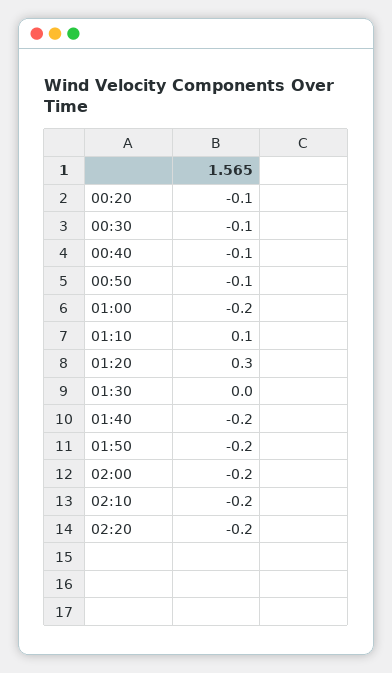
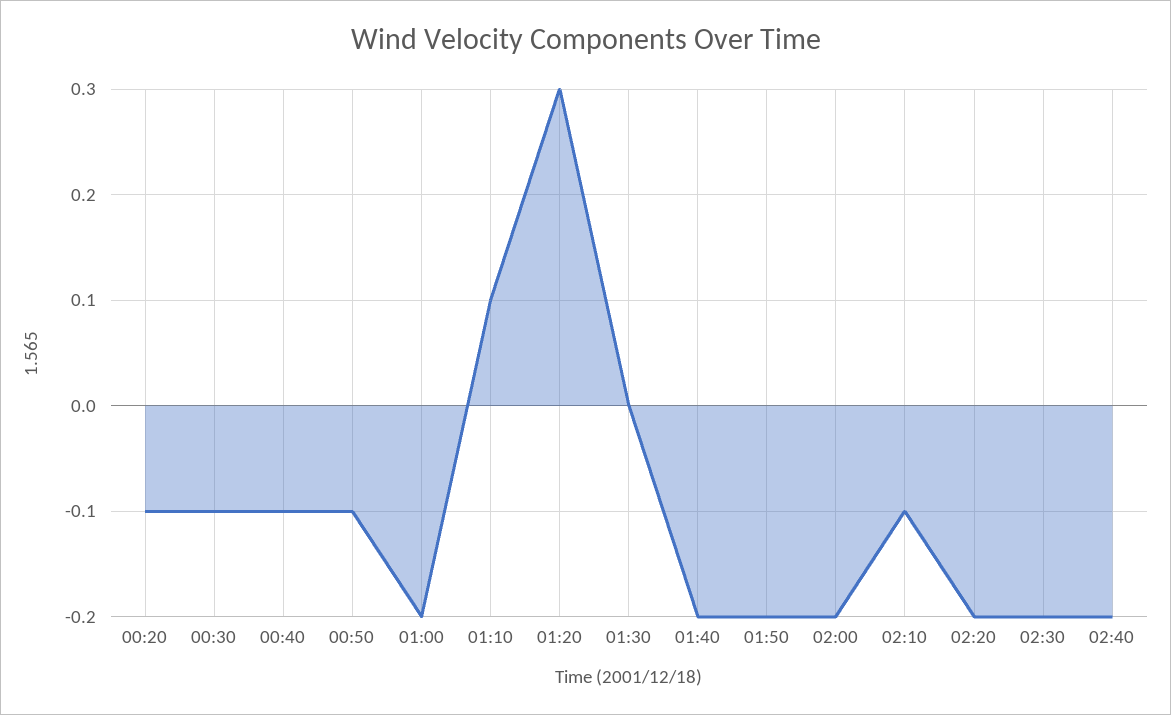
02:10: -0.2 -> -0.1
02:30: none -> -0.2
02:40: none -> -0.2

